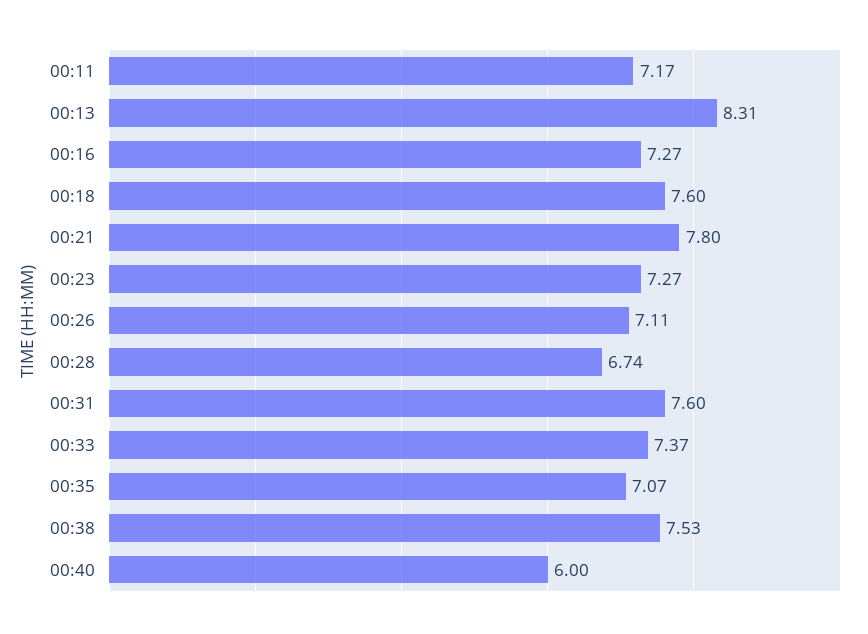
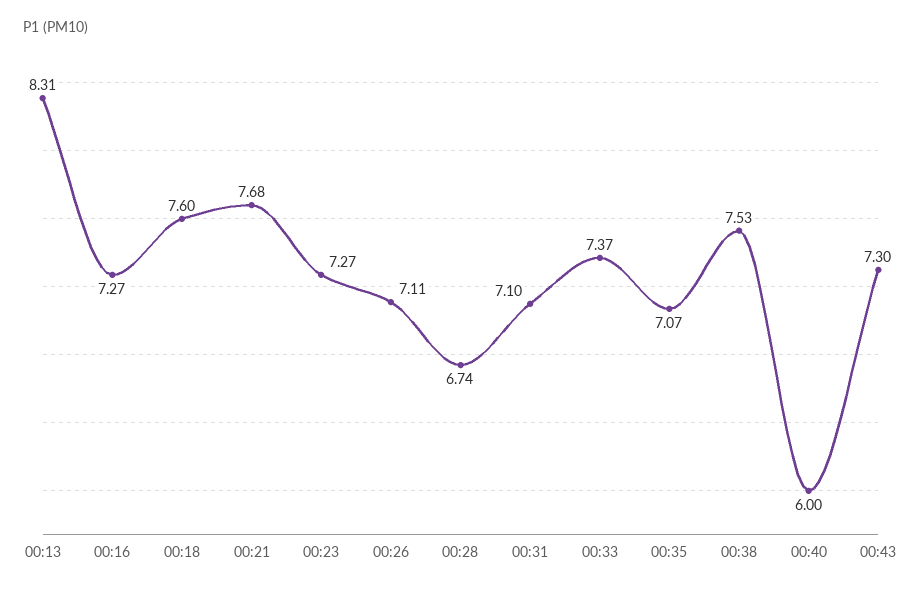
00:11: 7.17 -> none
00:21: 7.8 -> 7.68
00:31: 7.6 -> 7.1
00:43: none -> 7.3

